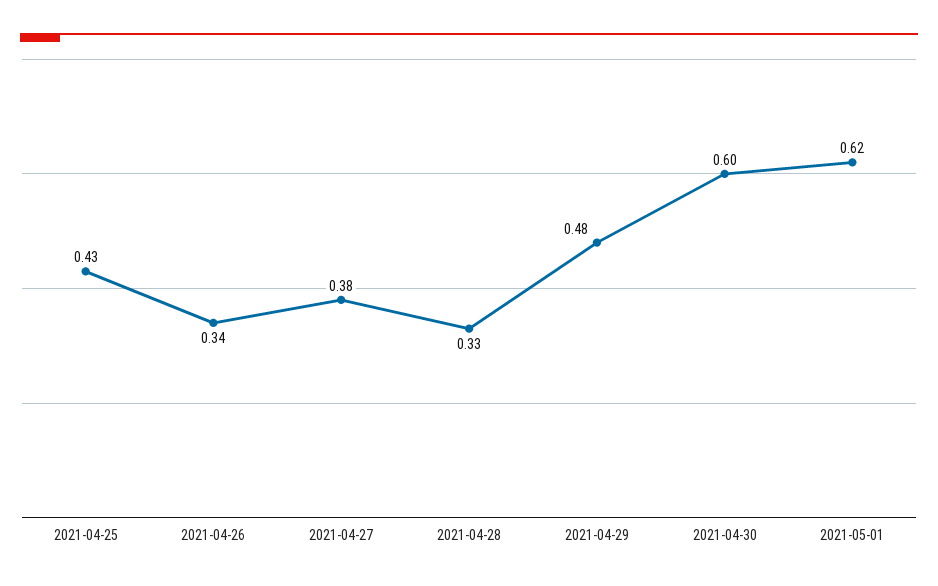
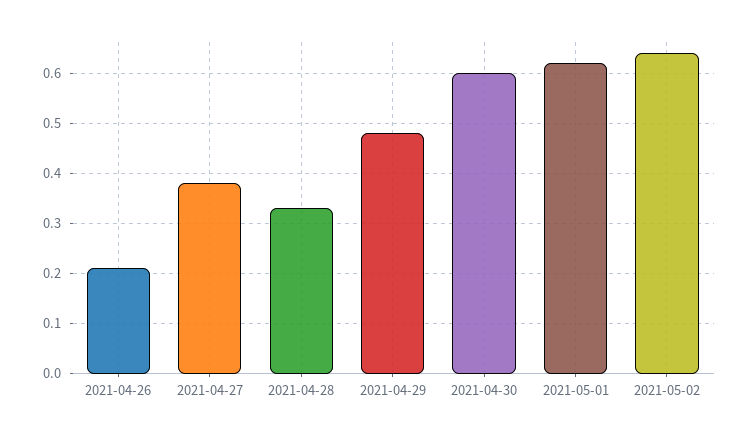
2021-04-25: 0.43 -> none
2021-04-26: 0.34 -> 0.2
2021-05-02: none -> 0.65

